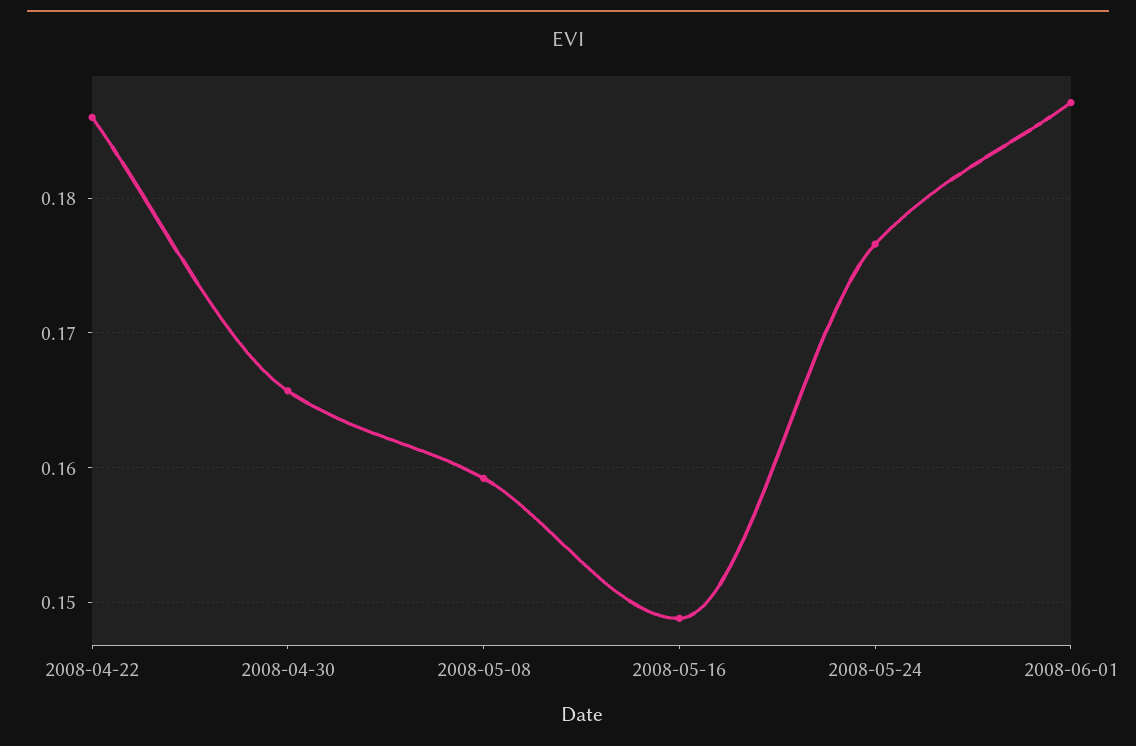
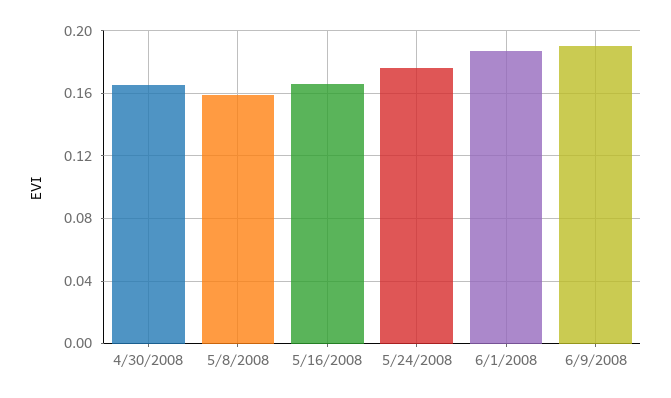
2008-04-22: 0.186 -> none
2008-05-16: 0.149 -> 0.165
6/9/2008: none -> 0.19

